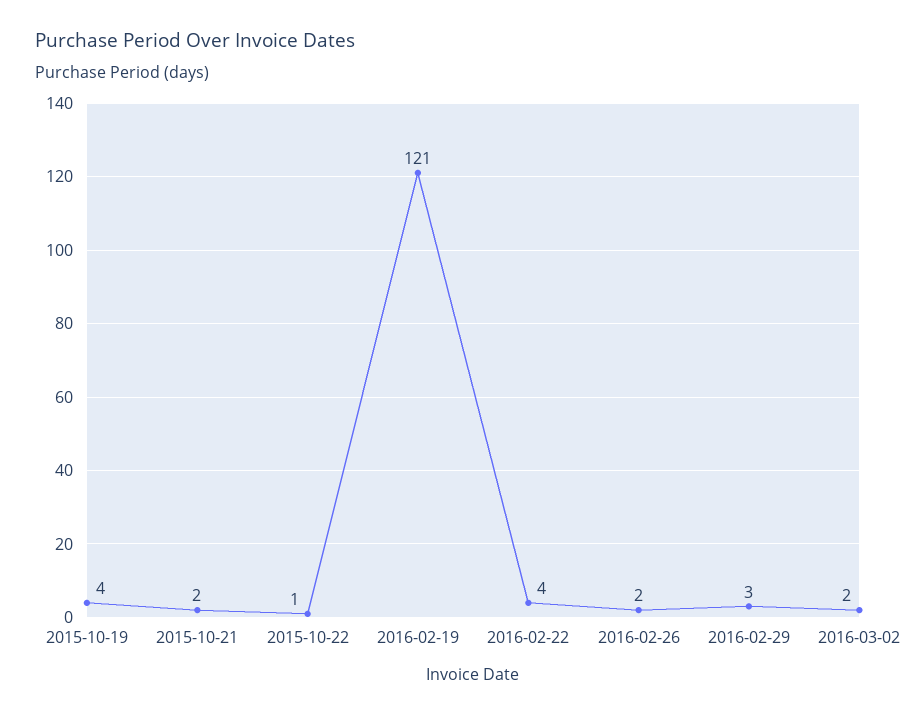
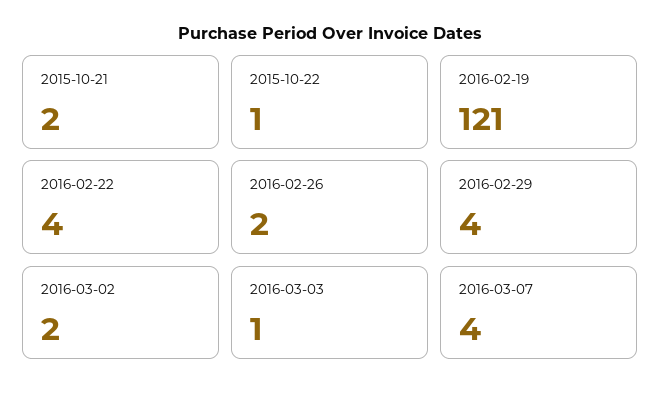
2015-10-19: 4 -> none
2016-02-29: 3 -> 4
2016-03-03: none -> 1
2016-03-07: none -> 4

